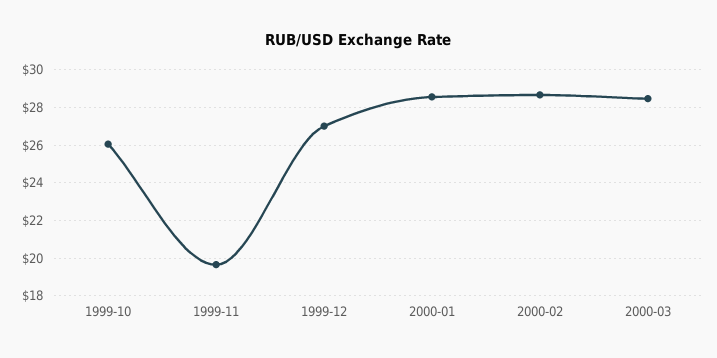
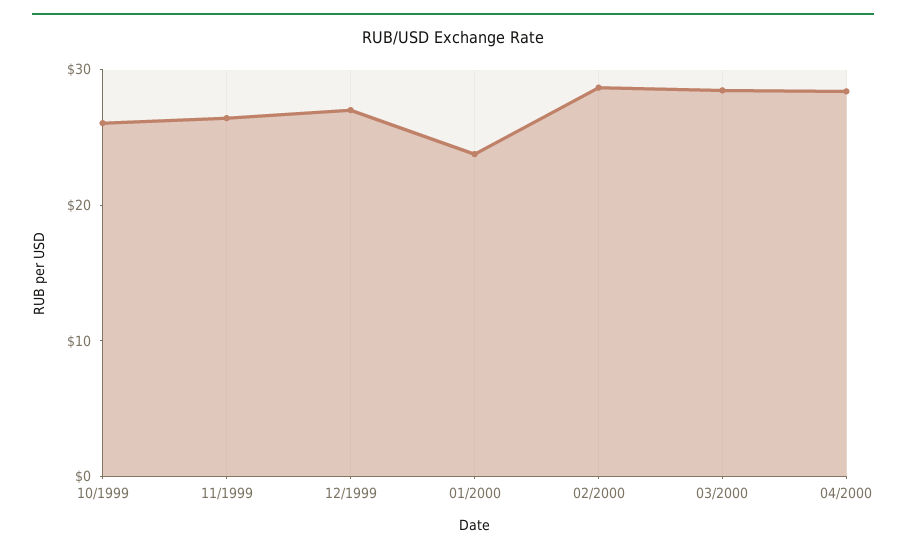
1999-11: 19.5 -> 26
2000-01: 28.5 -> 24
04/2000: none -> 28

